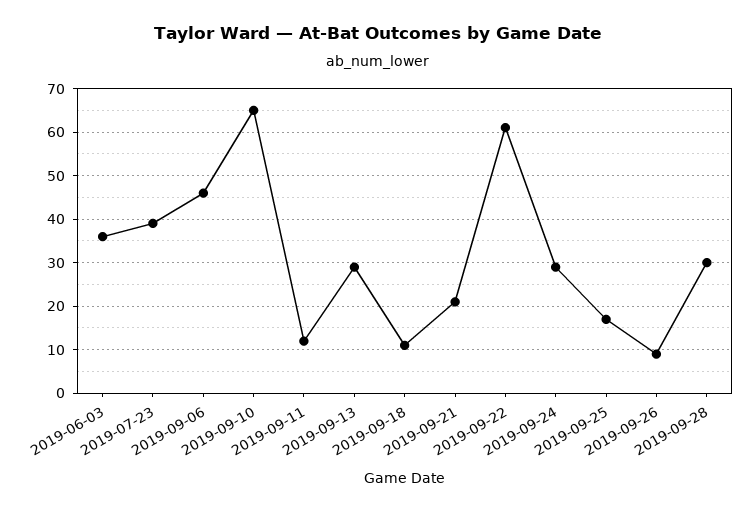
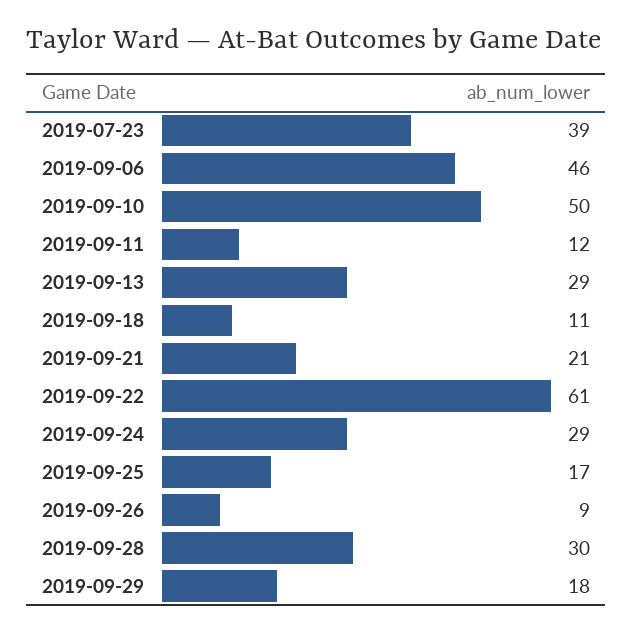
2019-06-03: 35 -> none
2019-09-10: 65 -> 50
2019-09-29: none -> 18

